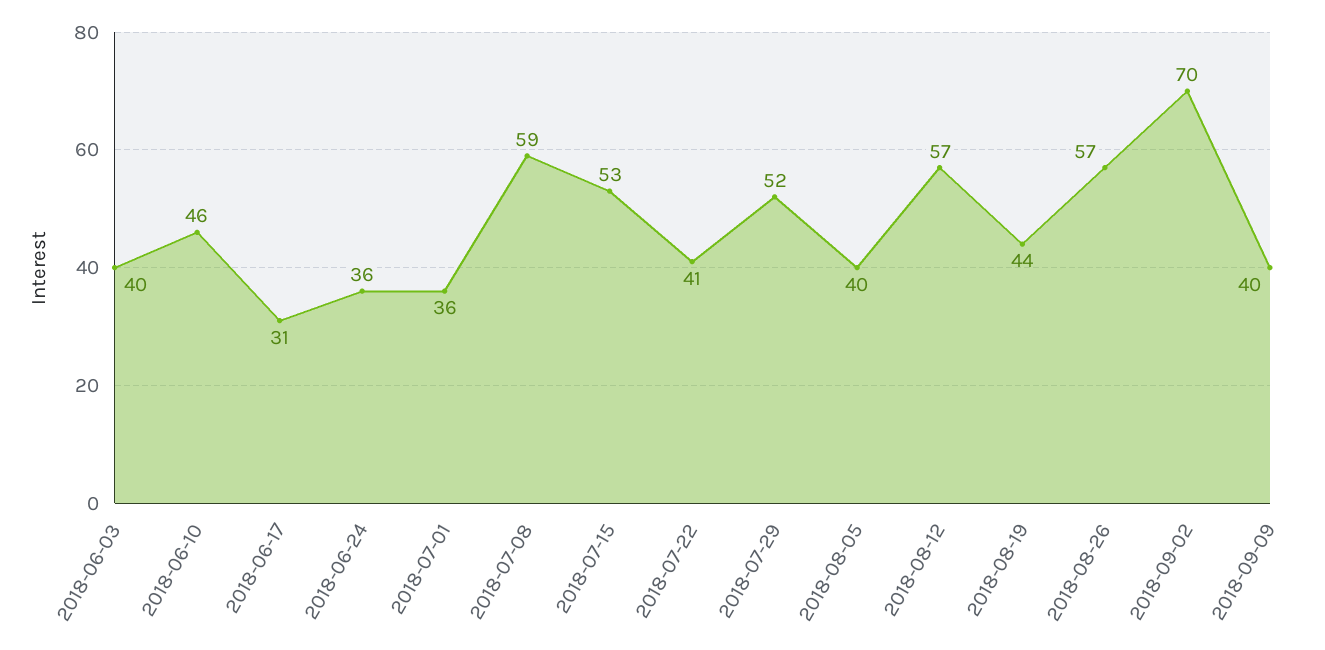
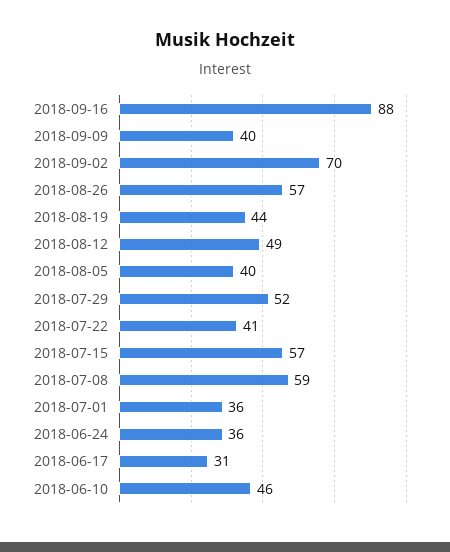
2018-06-03: 40 -> none
2018-07-15: 53 -> 57
2018-08-12: 57 -> 49
2018-09-16: none -> 88

